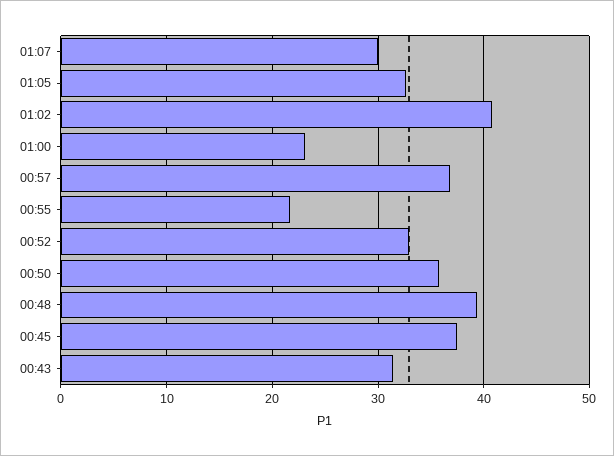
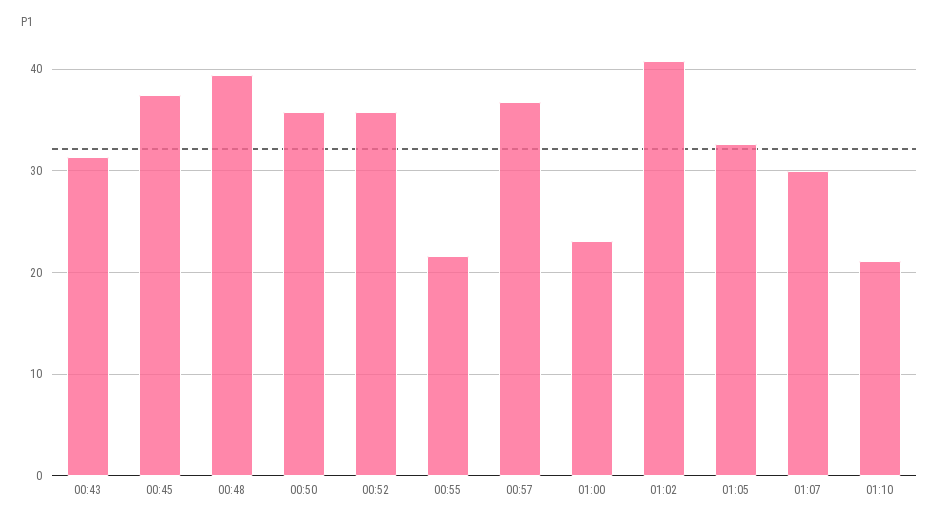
00:52: 33 -> 36
01:10: none -> 21

